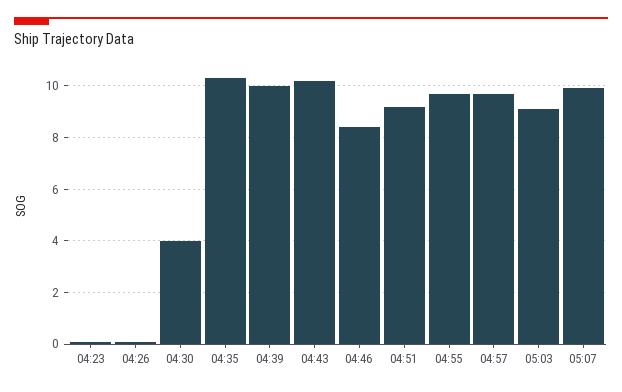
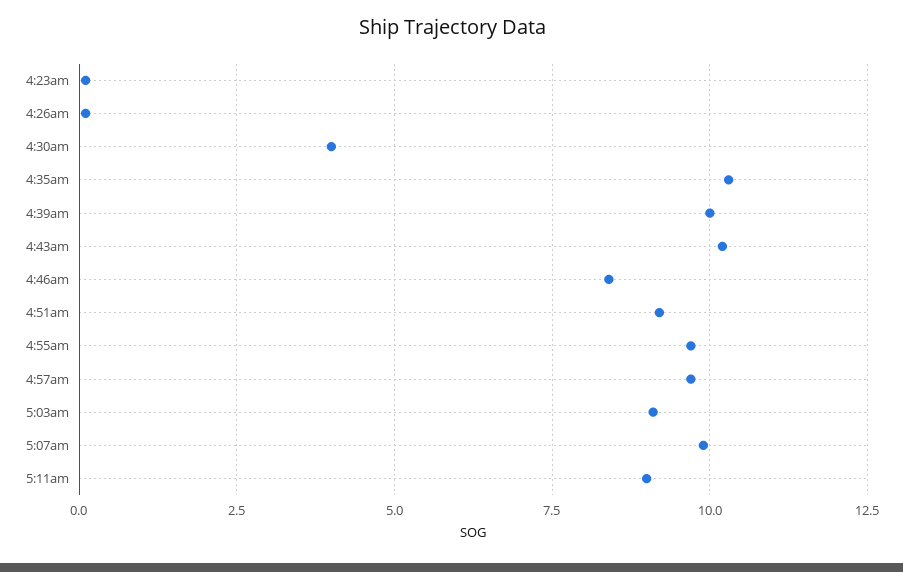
5:11am: none -> 9

